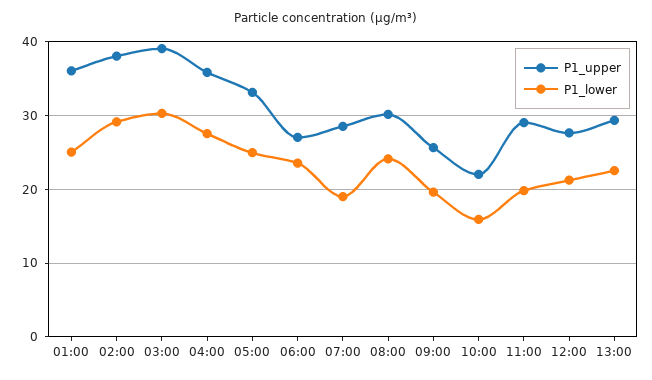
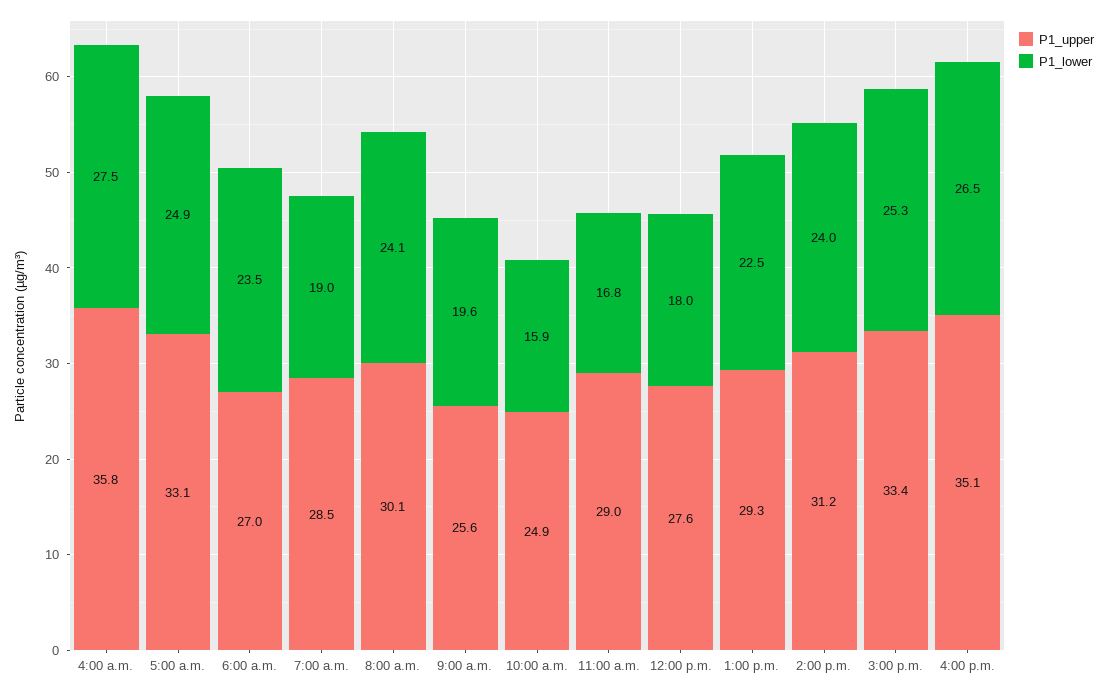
P1_upper, 01:00: 36 -> none
P1_lower, 01:00: 25 -> none
P1_upper, 02:00: 38 -> none
P1_lower, 02:00: 29 -> none
P1_upper, 03:00: 39 -> none
P1_lower, 03:00: 30 -> none
P1_upper, 10:00: 22 -> 24.9
P1_lower, 11:00: 20 -> 16.8
P1_lower, 12:00: 21 -> 18
P1_upper, 2:00 p.m.: none -> 31.2
P1_lower, 2:00 p.m.: none -> 24
P1_upper, 3:00 p.m.: none -> 33.4
P1_lower, 3:00 p.m.: none -> 25.3
P1_upper, 4:00 p.m.: none -> 35.1
P1_lower, 4:00 p.m.: none -> 26.5

